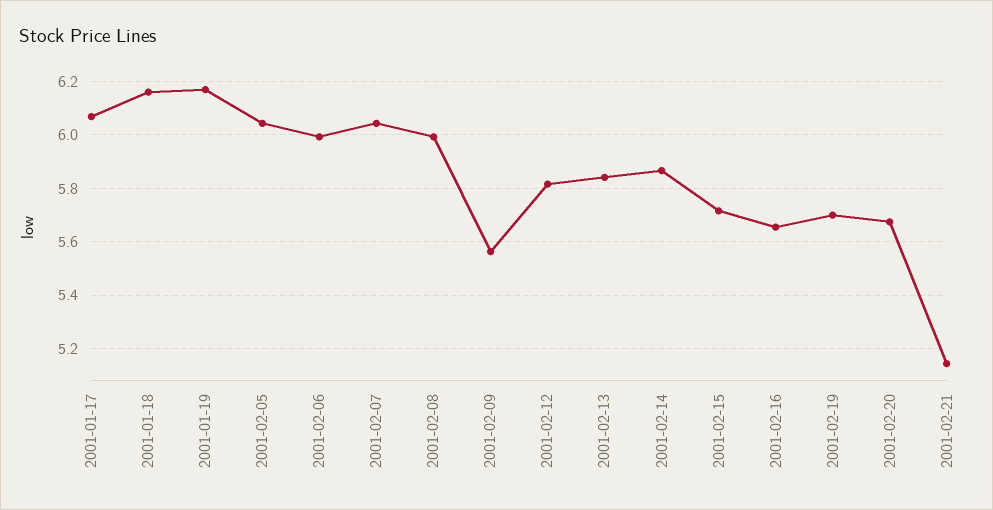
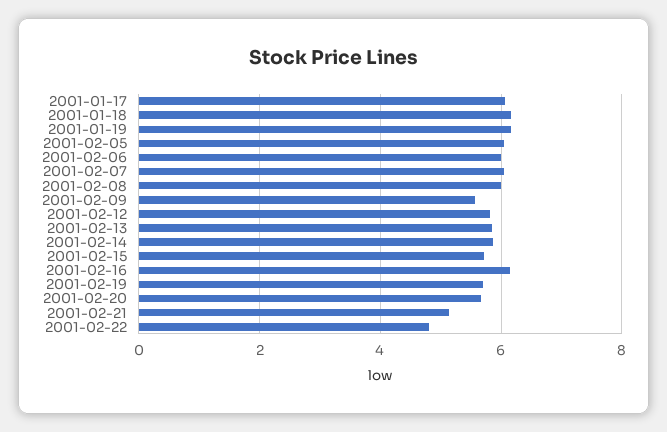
2001-02-16: 5.65 -> 6.2
2001-02-22: none -> 4.8

